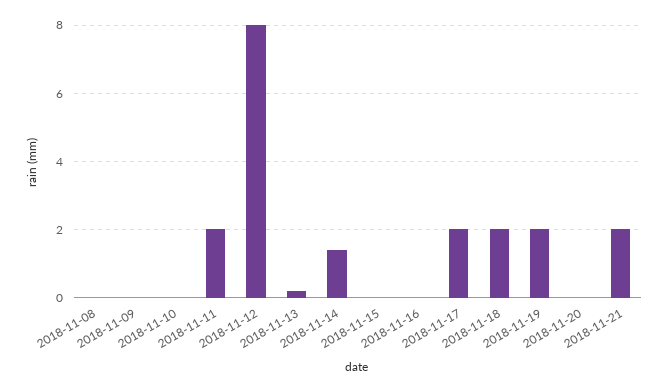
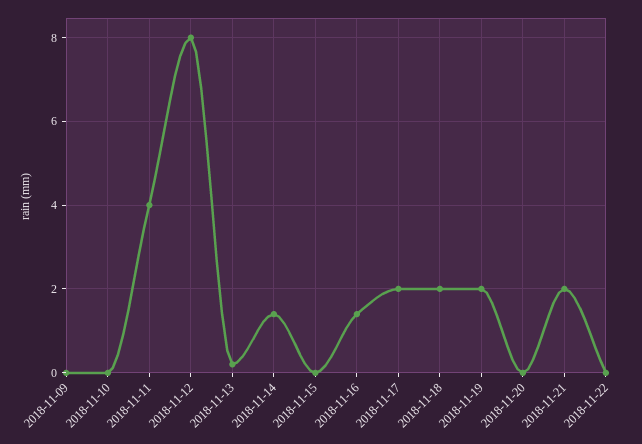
2018-11-08: 0 -> none
2018-11-11: 2 -> 4
2018-11-16: 0 -> 1.5
2018-11-22: none -> 0

